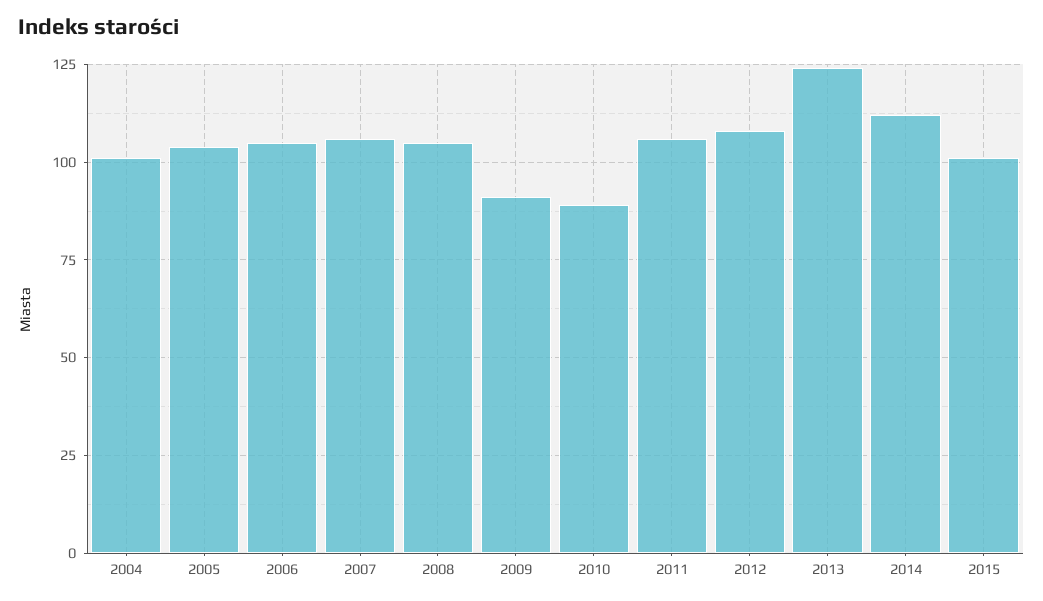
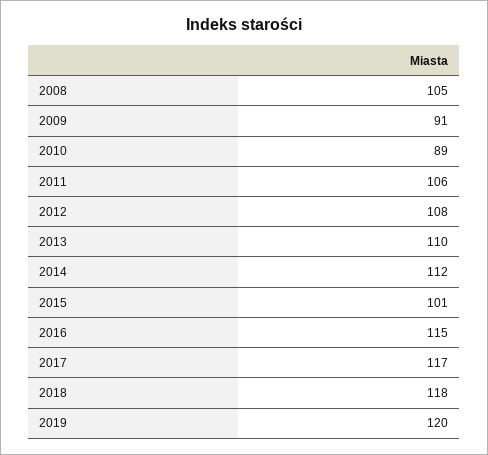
2004: 100 -> none
2005: 105 -> none
2006: 105 -> none
2007: 105 -> none
2013: 125 -> 110
2016: none -> 115
2017: none -> 117
2018: none -> 118
2019: none -> 120

